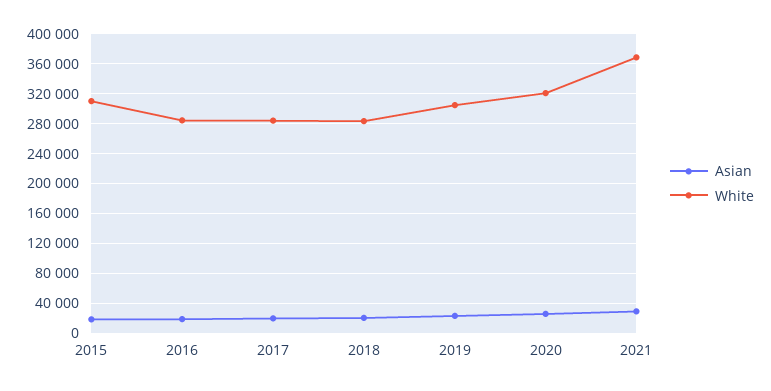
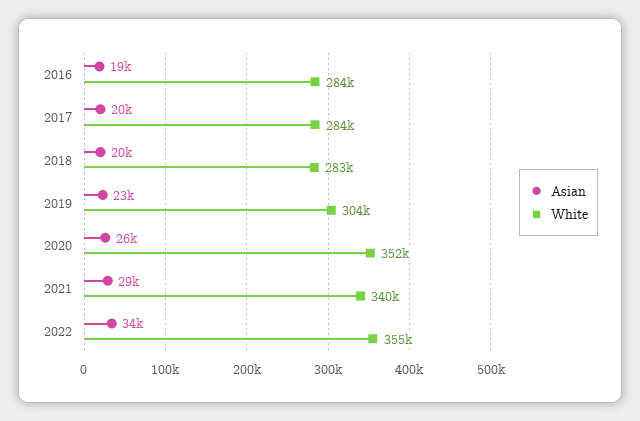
Asian, 2015: 20000 -> none
White, 2015: 310000 -> none
White, 2020: 320000 -> 352000
White, 2021: 370000 -> 340000
Asian, 2022: none -> 34000
White, 2022: none -> 355000

